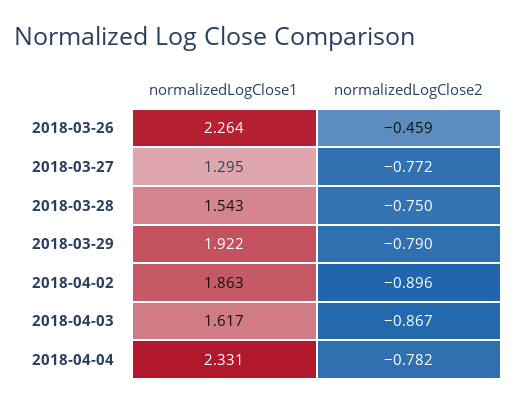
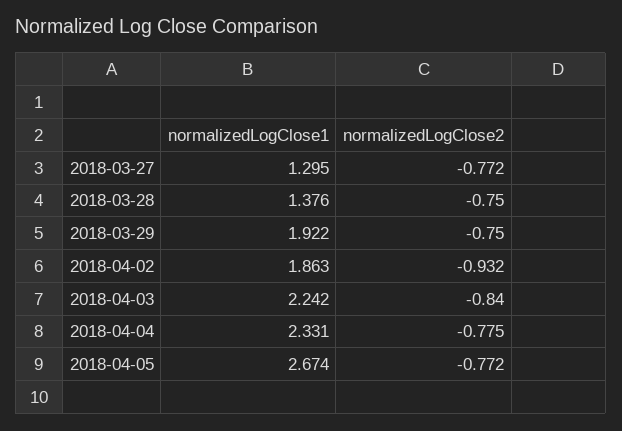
normalizedLogClose1, 2018-03-26: 2.264 -> none
normalizedLogClose2, 2018-03-26: -0.459 -> none
normalizedLogClose1, 2018-03-28: 1.543 -> 1.376
normalizedLogClose2, 2018-03-29: -0.79 -> -0.75
normalizedLogClose2, 2018-04-02: -0.896 -> -0.932
normalizedLogClose1, 2018-04-03: 1.617 -> 2.242
normalizedLogClose2, 2018-04-03: -0.867 -> -0.84
normalizedLogClose2, 2018-04-04: -0.782 -> -0.775
normalizedLogClose1, 2018-04-05: none -> 2.674
normalizedLogClose2, 2018-04-05: none -> -0.772

